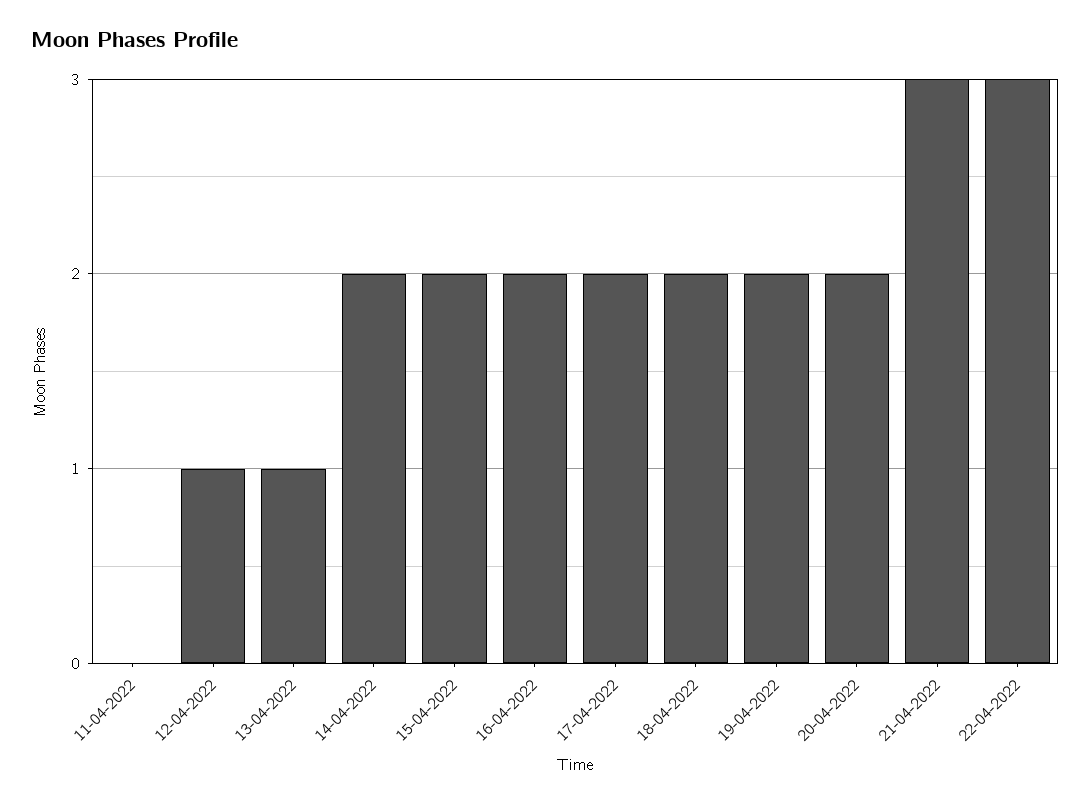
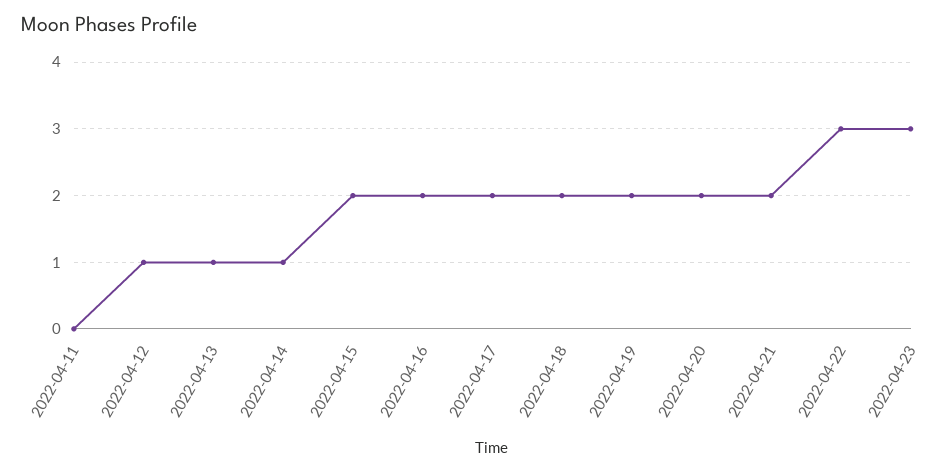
14-04-2022: 2 -> 1
21-04-2022: 3 -> 2
2022-04-23: none -> 3

